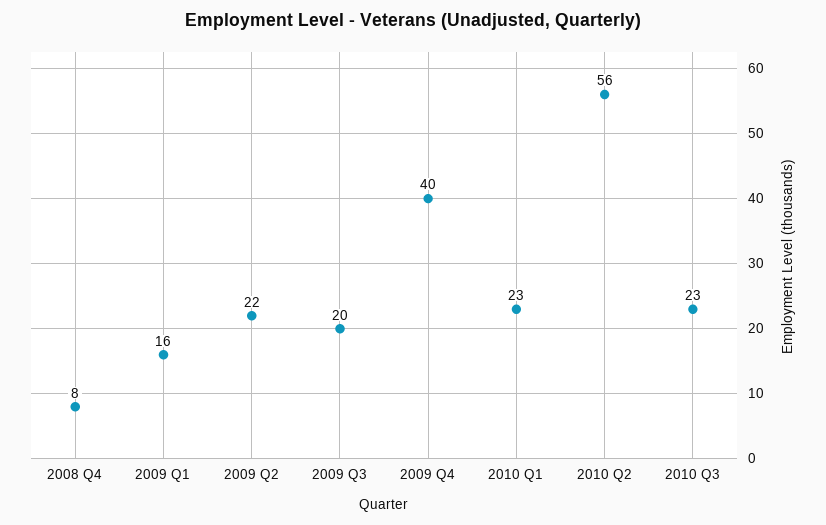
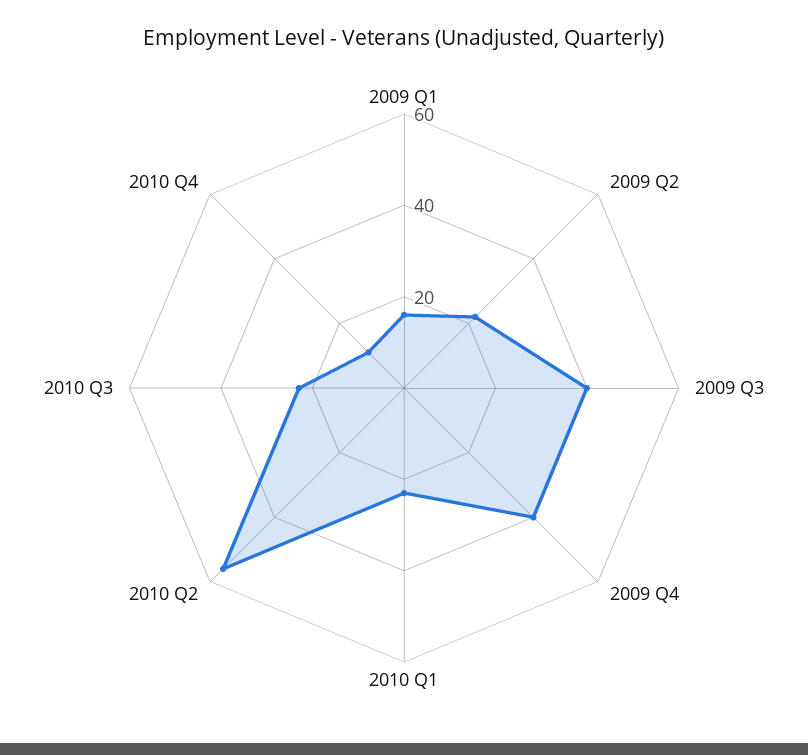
2008 Q4: 8 -> none
2009 Q3: 20 -> 40
2010 Q4: none -> 10

